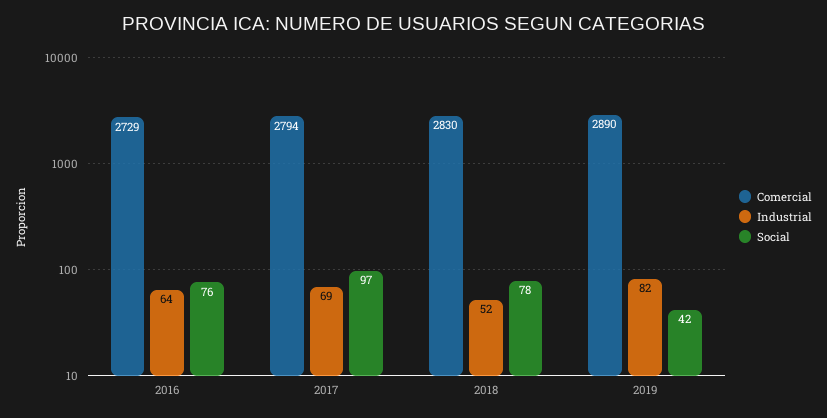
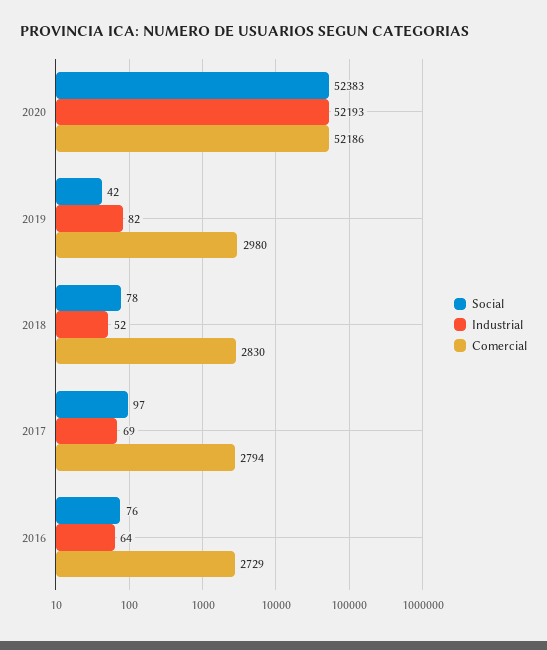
Comercial, 2019: 2890 -> 2980
Social, 2020: none -> 52383
Industrial, 2020: none -> 52193
Comercial, 2020: none -> 52186

